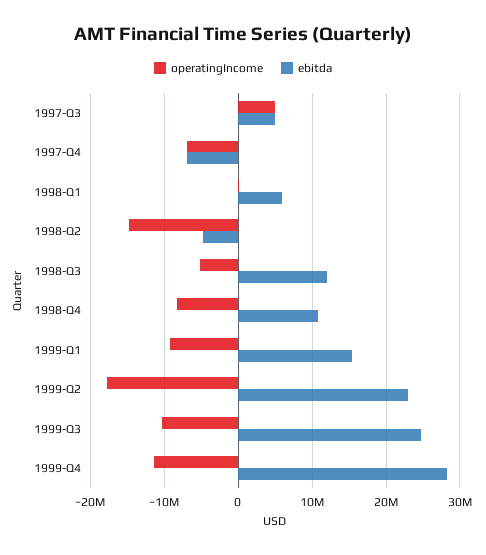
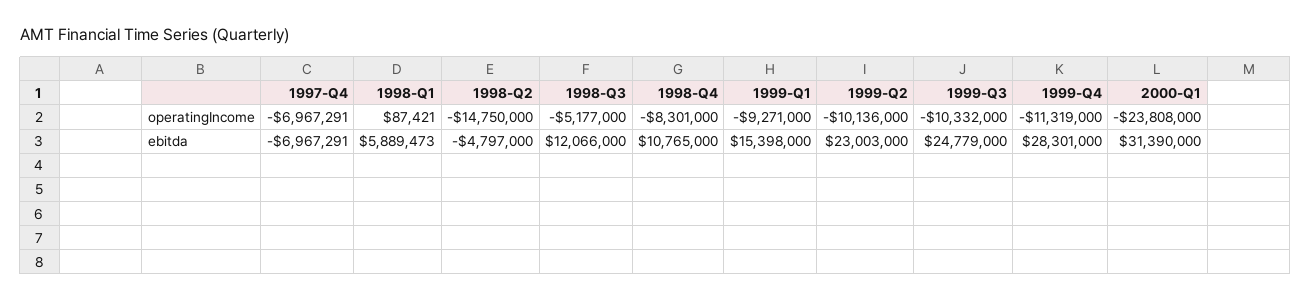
operatingIncome, 1997-Q3: 5000000 -> none
ebitda, 1997-Q3: 5000000 -> none
operatingIncome, 1999-Q2: -18000000 -> -10136000
operatingIncome, 2000-Q1: none -> -23808000
ebitda, 2000-Q1: none -> 31390000

